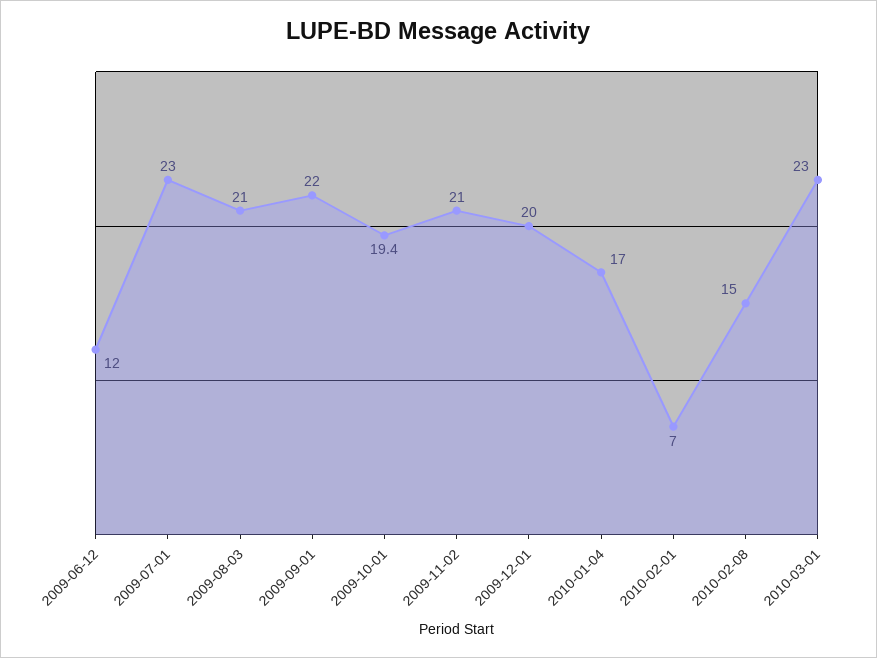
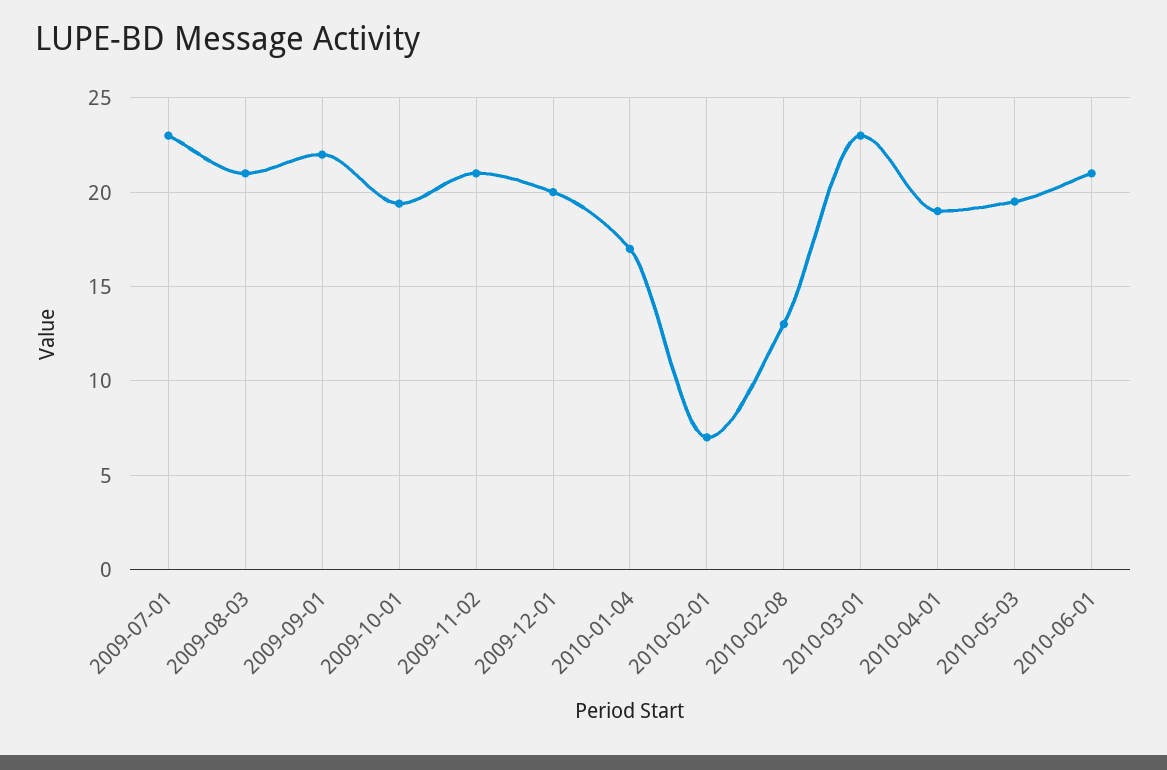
2009-06-12: 12 -> none
2010-02-08: 15 -> 13
2010-04-01: none -> 19
2010-05-03: none -> 19.5
2010-06-01: none -> 21

